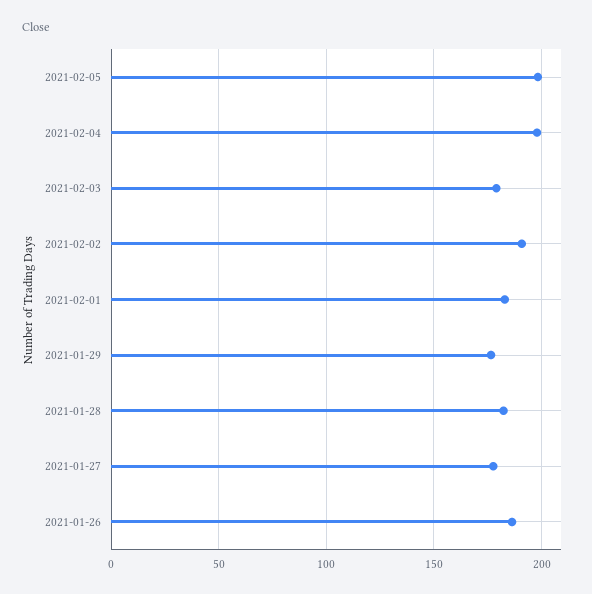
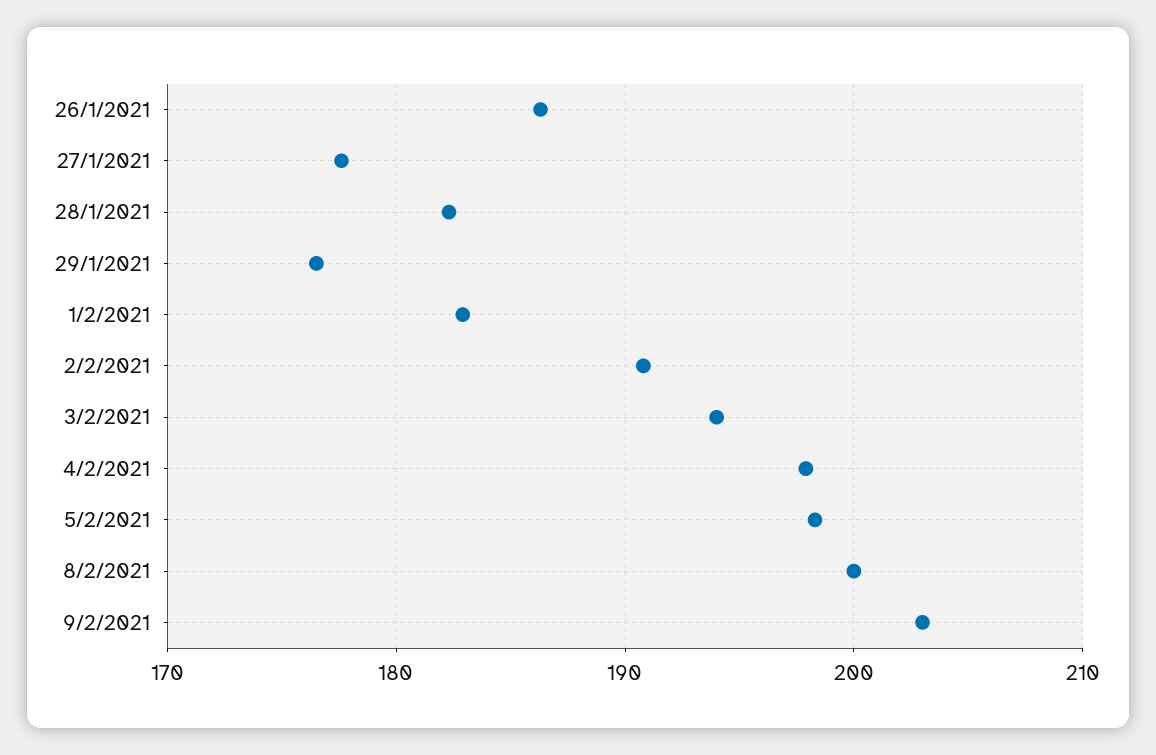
2021-02-03: 180 -> 194
8/2/2021: none -> 200
9/2/2021: none -> 203

